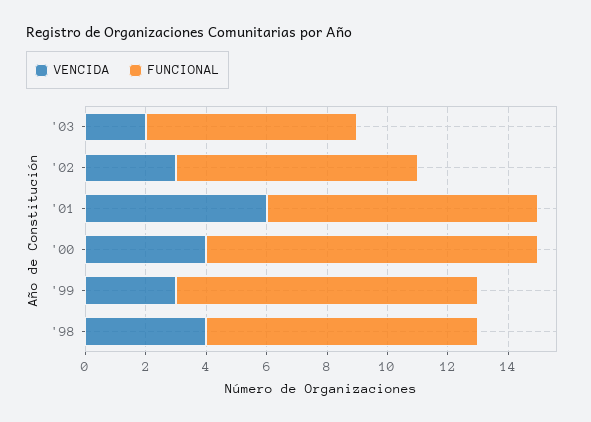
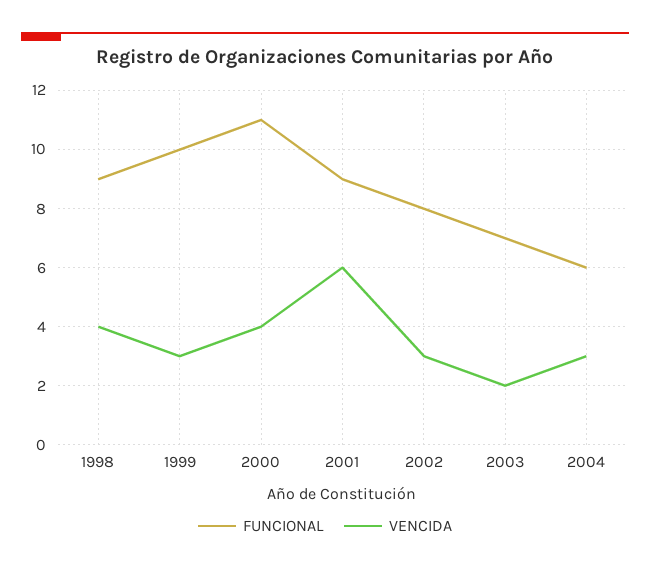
FUNCIONAL, 2004: none -> 6
VENCIDA, 2004: none -> 3

